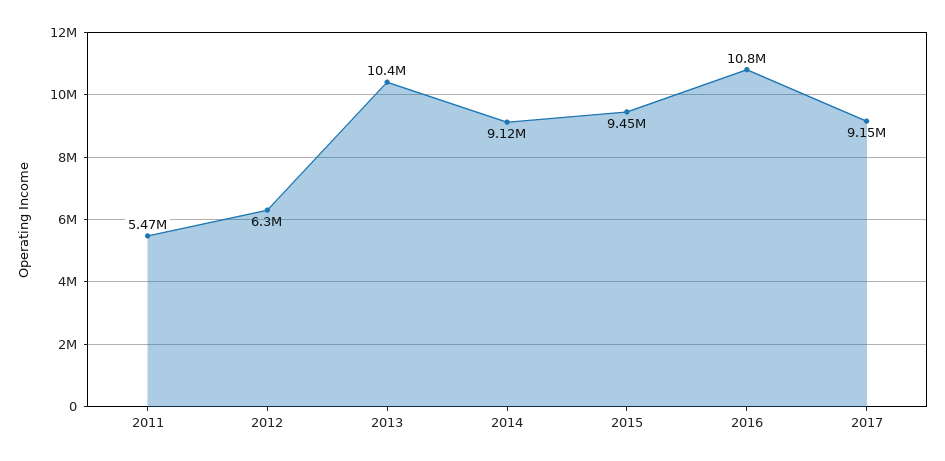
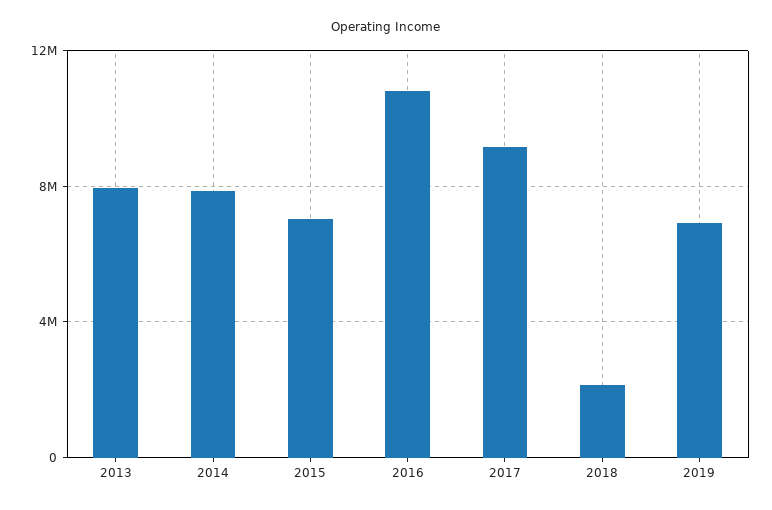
2011: 5470000 -> none
2012: 6300000 -> none
2013: 10400000 -> 8000000
2014: 9120000 -> 8000000
2015: 9450000 -> 7000000
2018: none -> 2000000
2019: none -> 7000000

